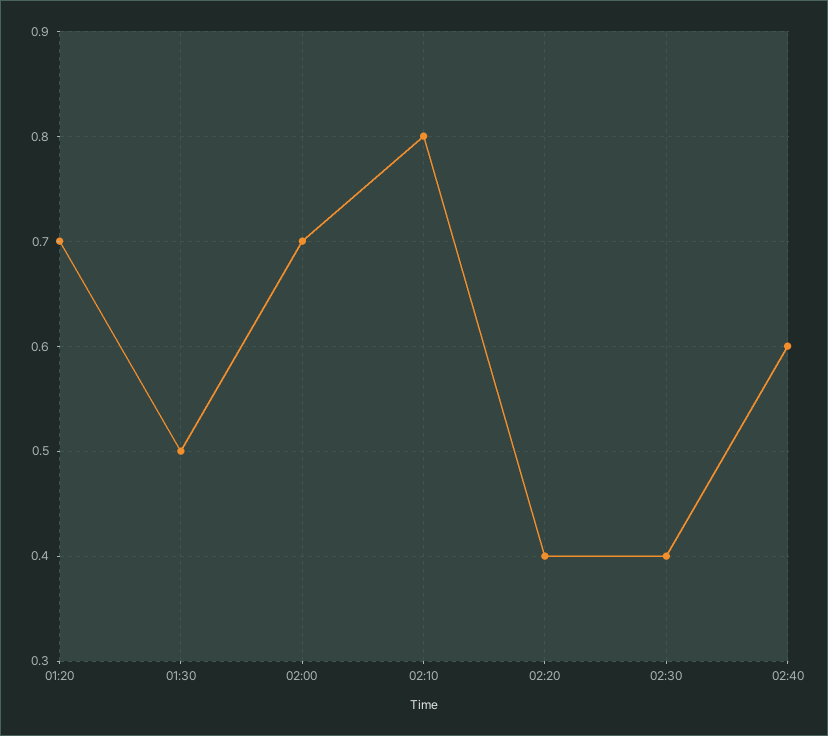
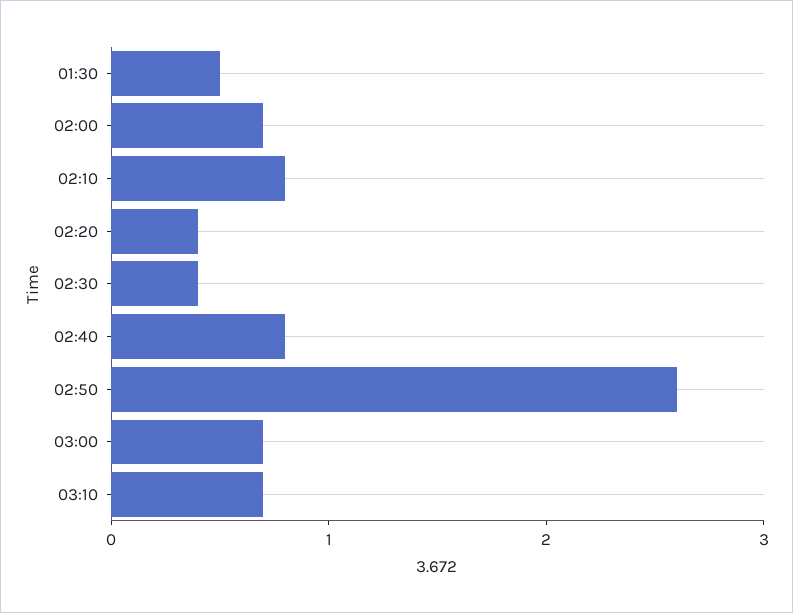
01:20: 0.7 -> none
02:40: 0.6 -> 0.8
02:50: none -> 2.6
03:00: none -> 0.7
03:10: none -> 0.7

